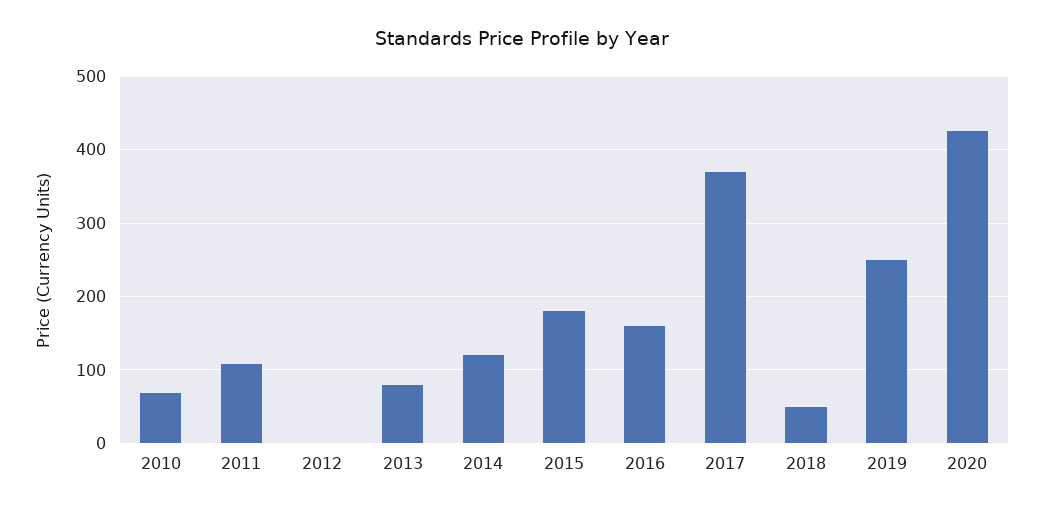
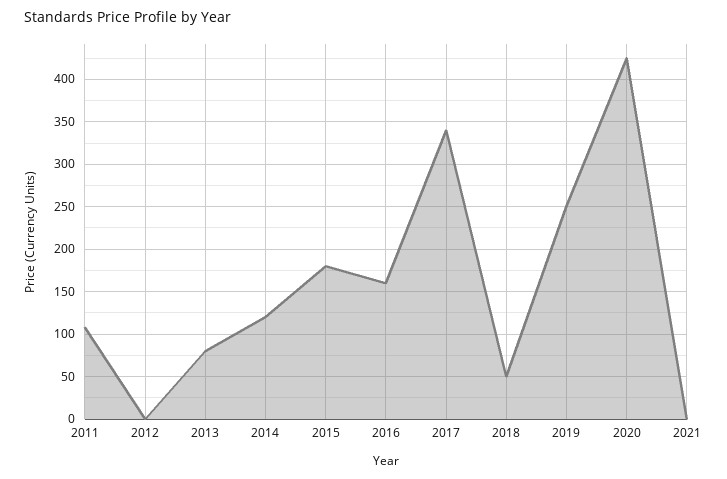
2010: 70 -> none
2017: 370 -> 340
2021: none -> 0

